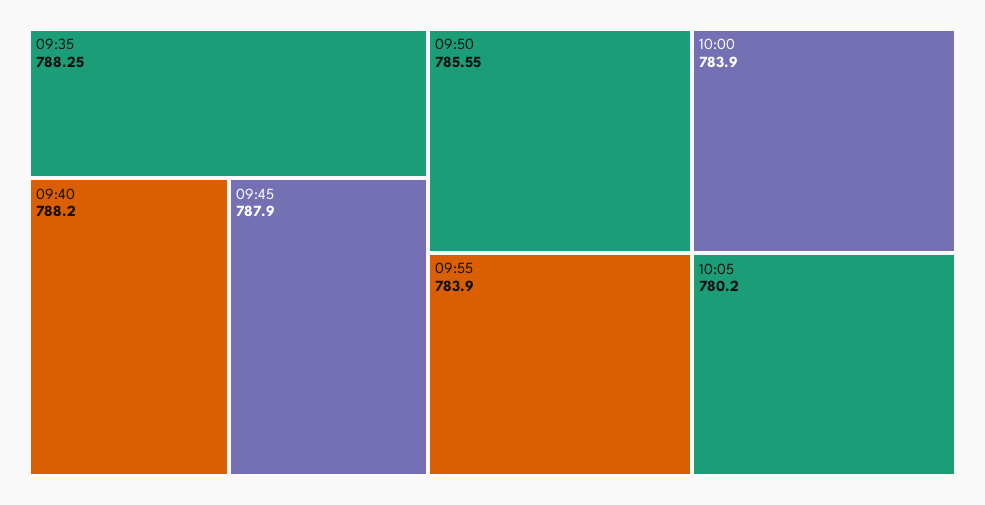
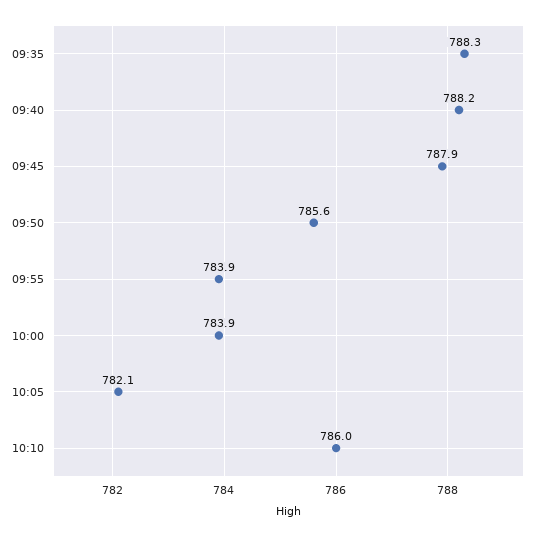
10:05: 780.2 -> 782.1
10:10: none -> 786

